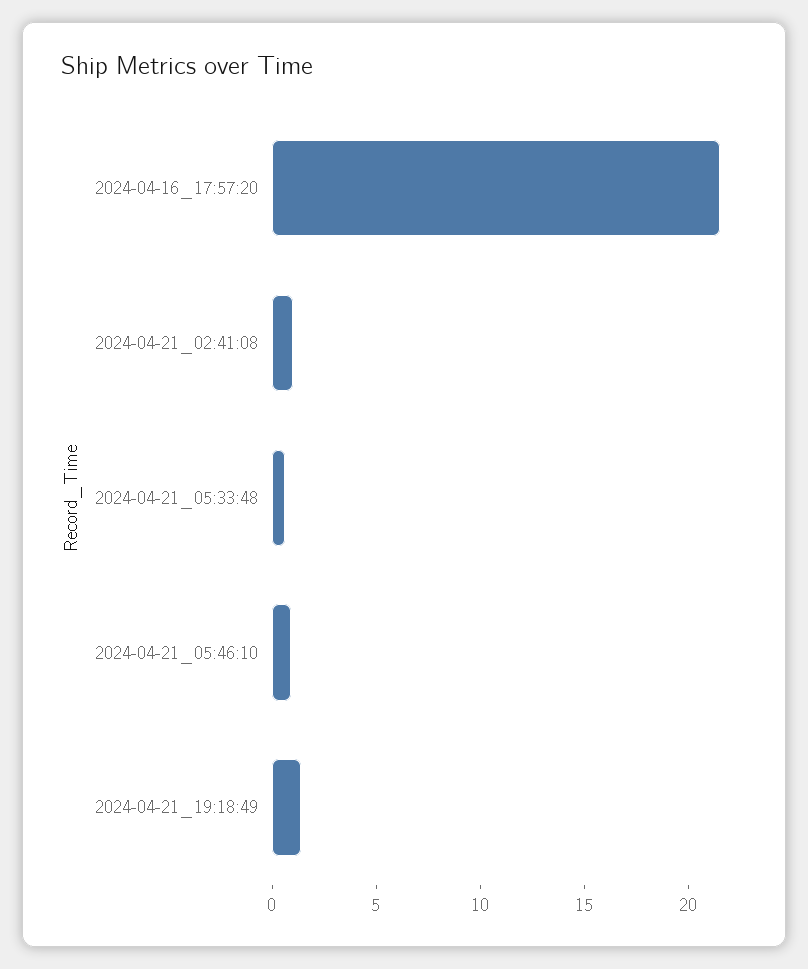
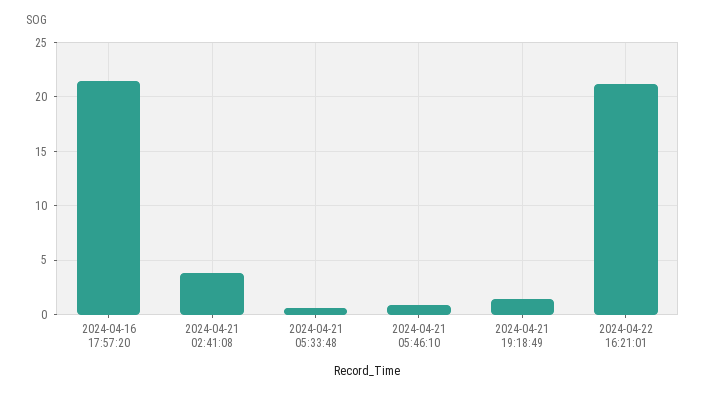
2024-04-21_02:41:08: 1 -> 4
2024-04-22 16:21:01: none -> 21

